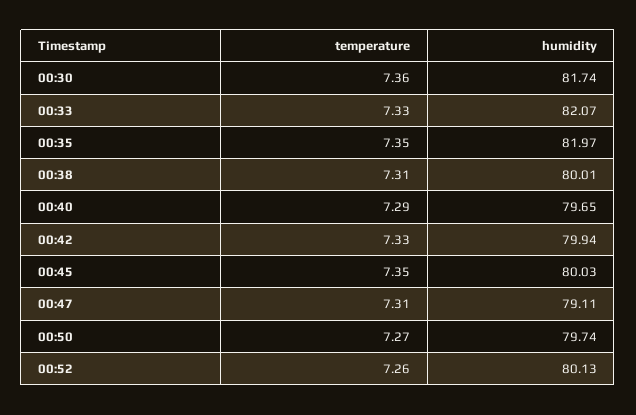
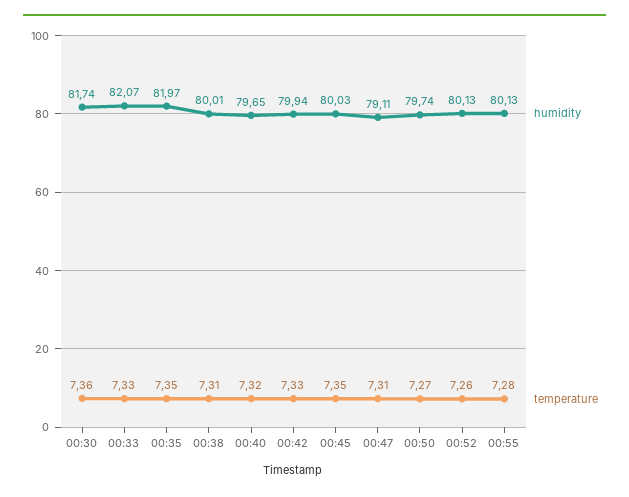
temperature, 00:40: 7.29 -> 7.32
humidity, 00:55: none -> 80.13
temperature, 00:55: none -> 7.28

